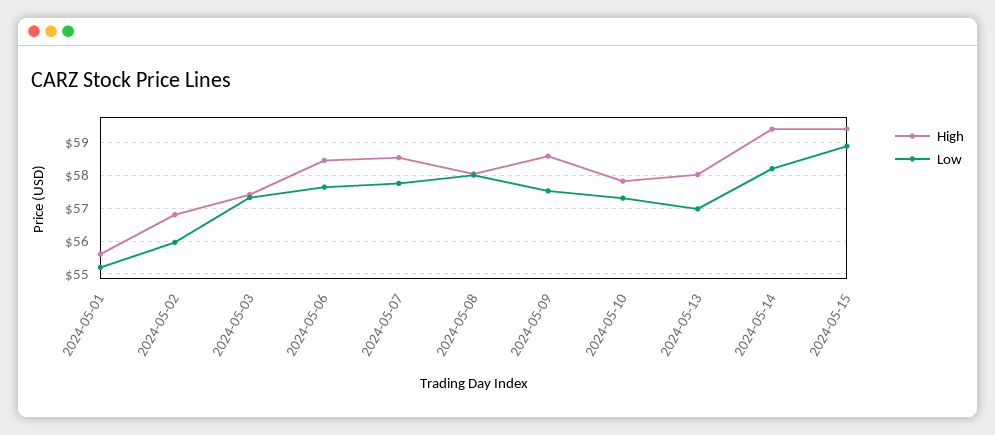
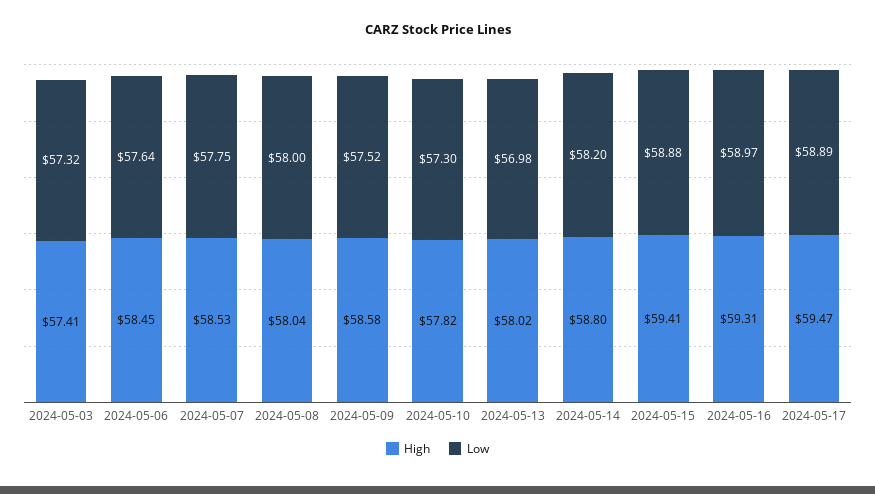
High, 2024-05-01: 55.6 -> none
Low, 2024-05-01: 55.2 -> none
High, 2024-05-02: 56.8 -> none
Low, 2024-05-02: 56 -> none
High, 2024-05-14: 59.4 -> 58.8
High, 2024-05-16: none -> 59.31
Low, 2024-05-16: none -> 58.97
High, 2024-05-17: none -> 59.47
Low, 2024-05-17: none -> 58.89

